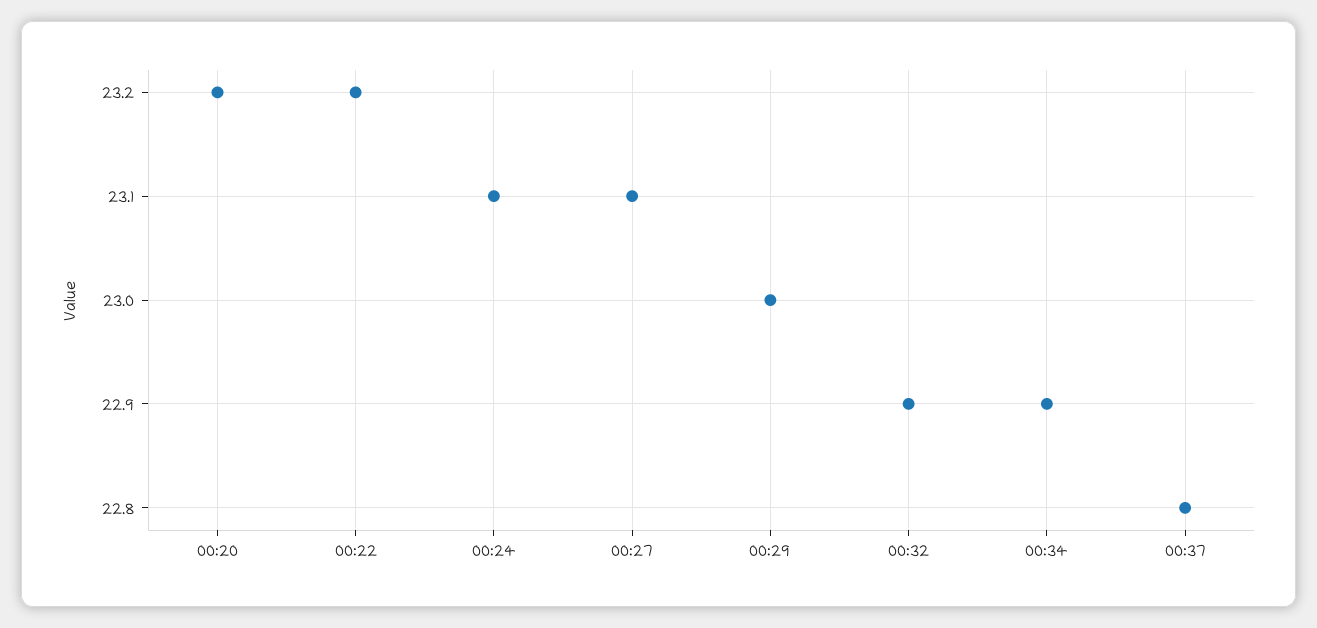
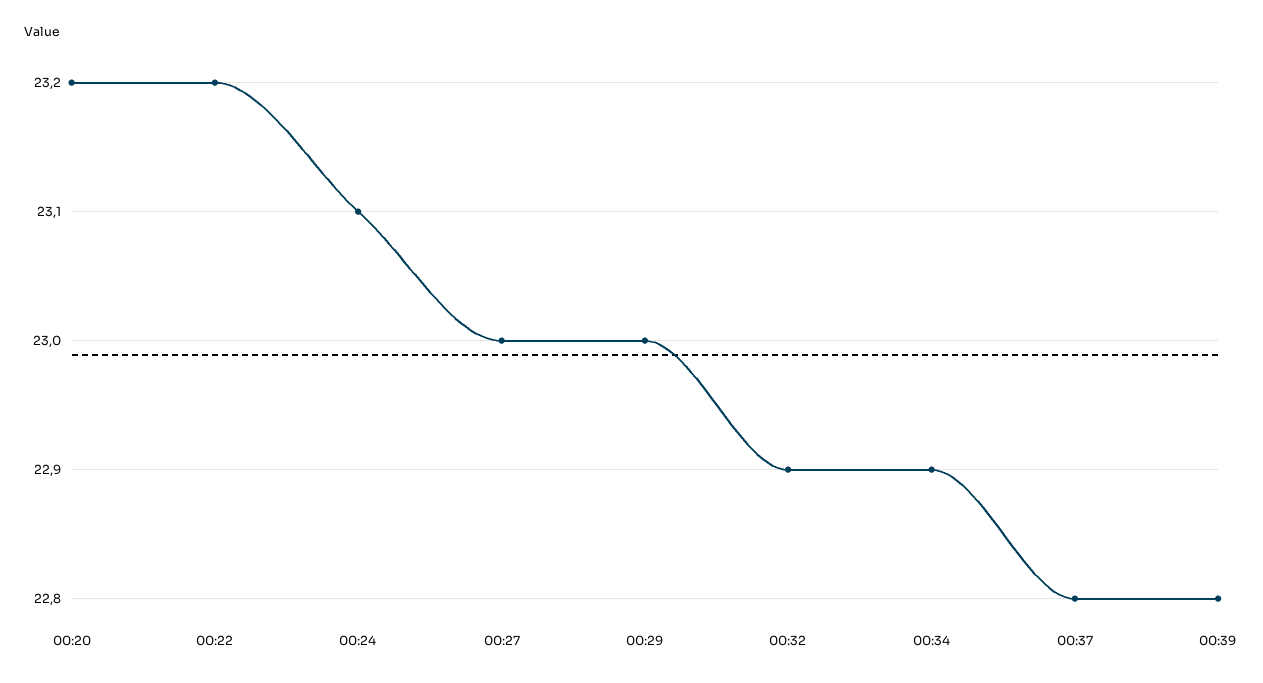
00:27: 23.1 -> 23
00:39: none -> 22.8

